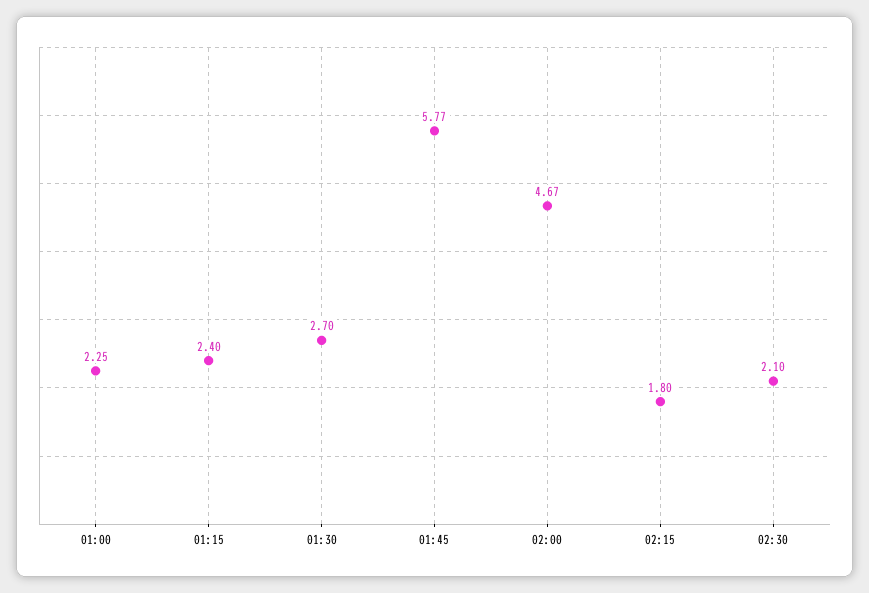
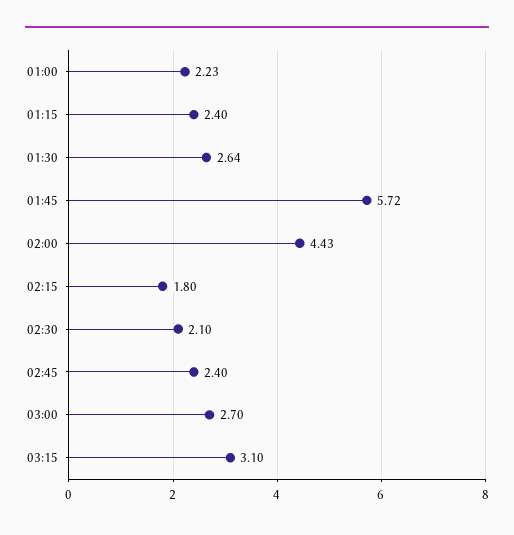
01:00: 2.25 -> 2.23
01:30: 2.7 -> 2.64
01:45: 5.77 -> 5.72
02:00: 4.67 -> 4.43
02:45: none -> 2.4
03:00: none -> 2.7
03:15: none -> 3.1

